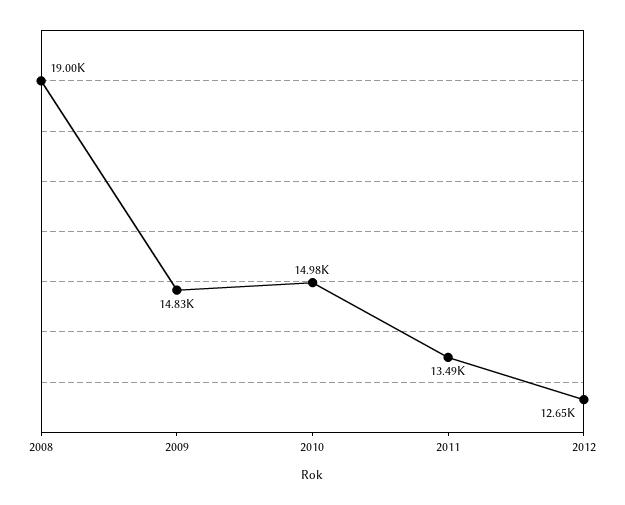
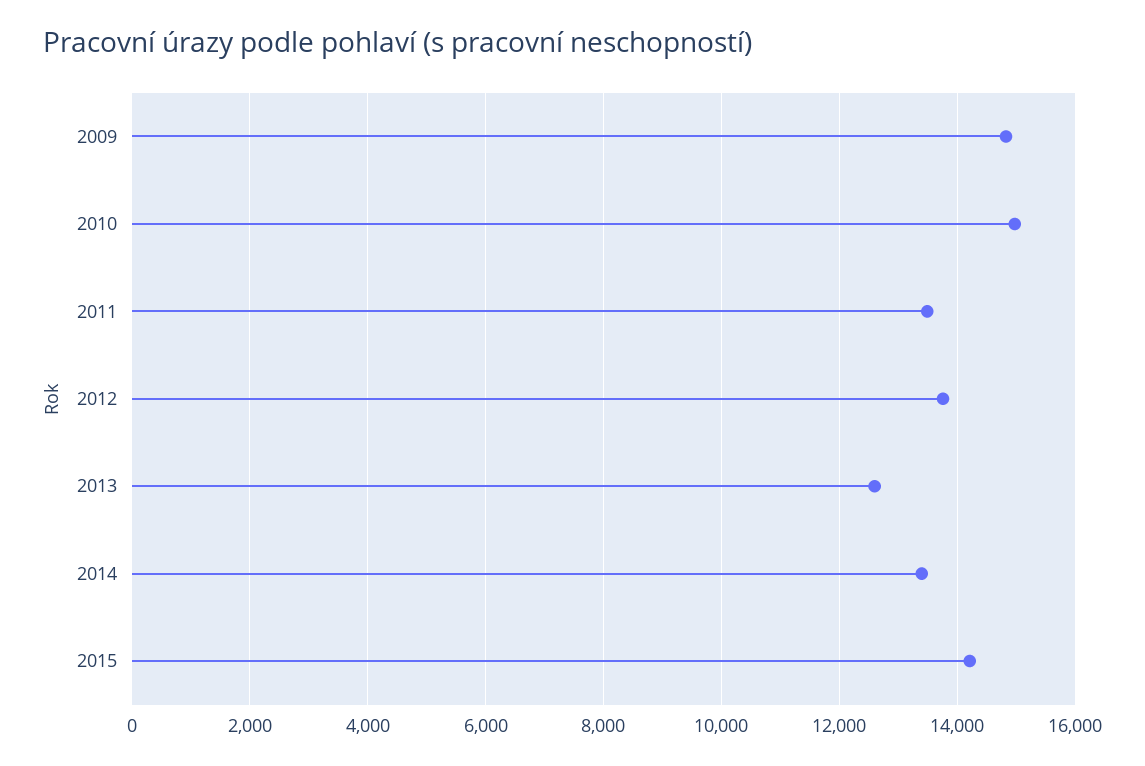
2008: 19000 -> none
2012: 12650 -> 13800
2013: none -> 12600
2014: none -> 13400
2015: none -> 14200

